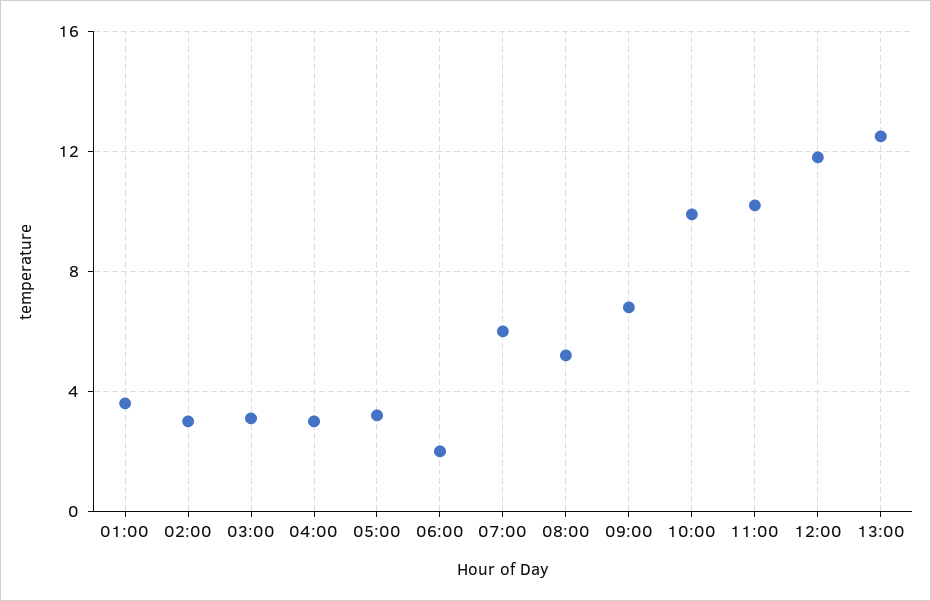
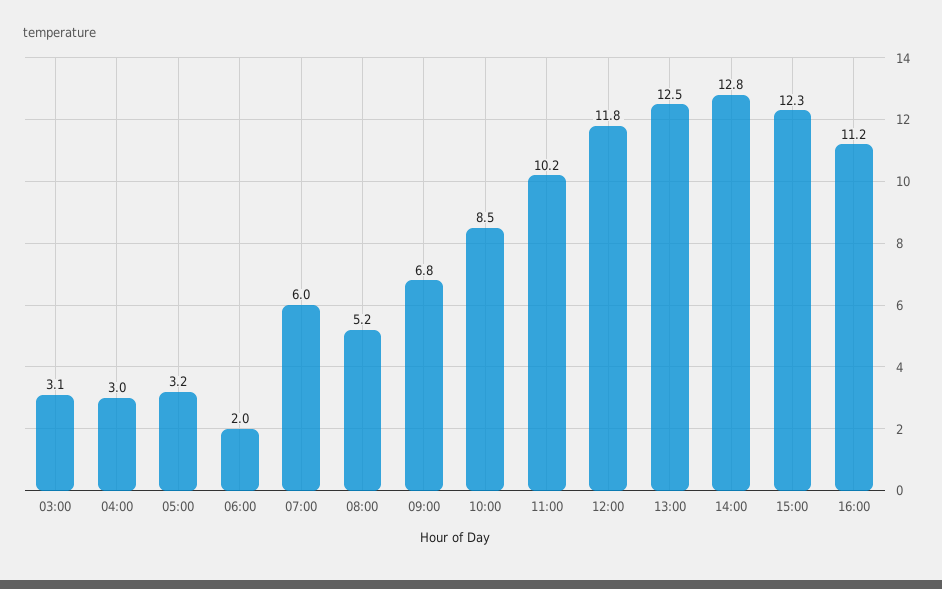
01:00: 3.5 -> none
02:00: 3 -> none
10:00: 10 -> 8.5
14:00: none -> 12.8
15:00: none -> 12.3
16:00: none -> 11.2

